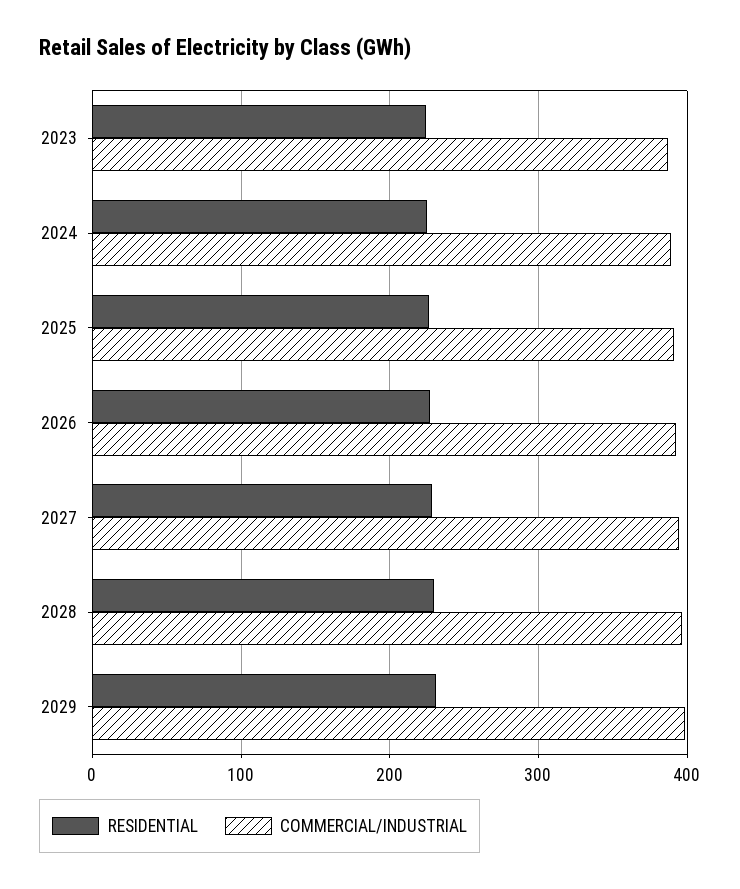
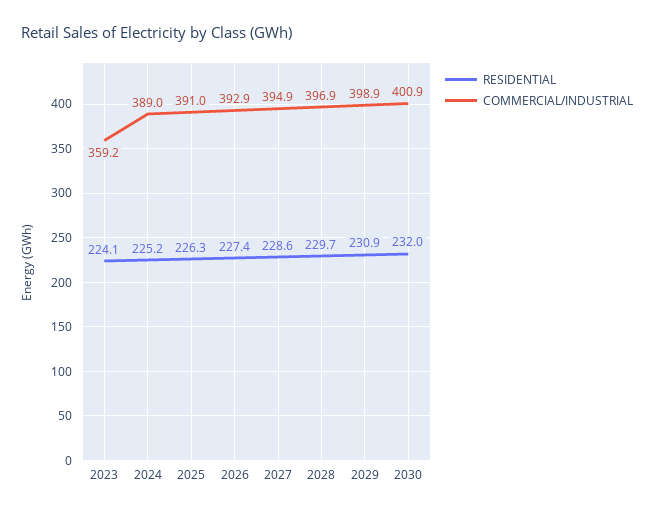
COMMERCIAL/INDUSTRIAL, 2023: 390 -> 359.2
RESIDENTIAL, 2030: none -> 232
COMMERCIAL/INDUSTRIAL, 2030: none -> 400.9

